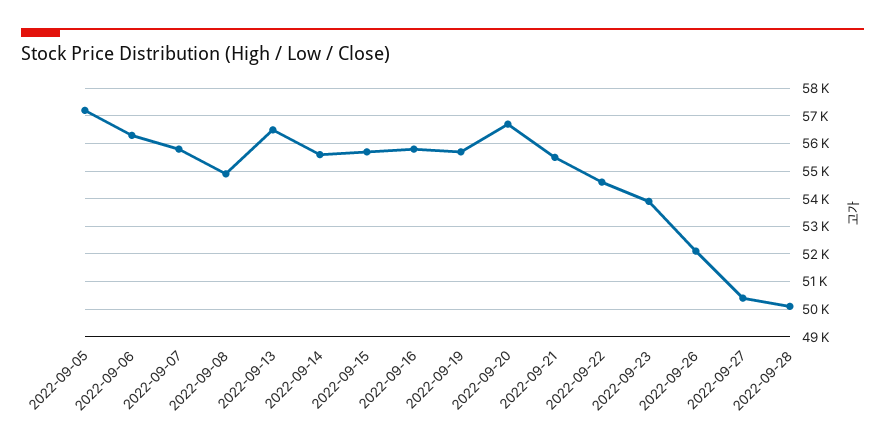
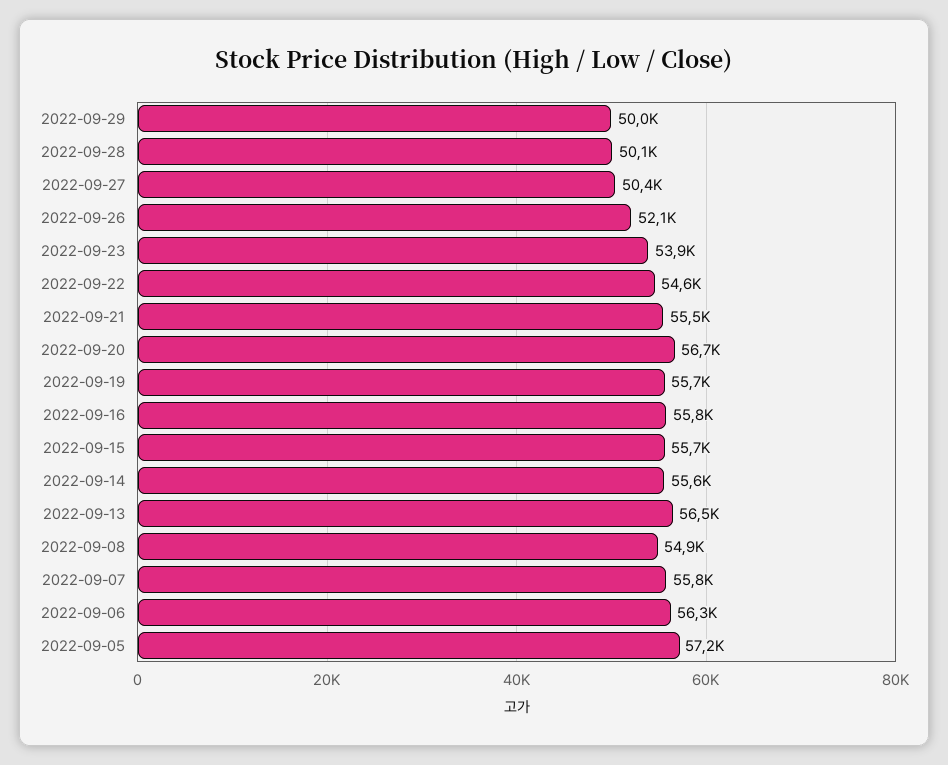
2022-09-29: none -> 50000

